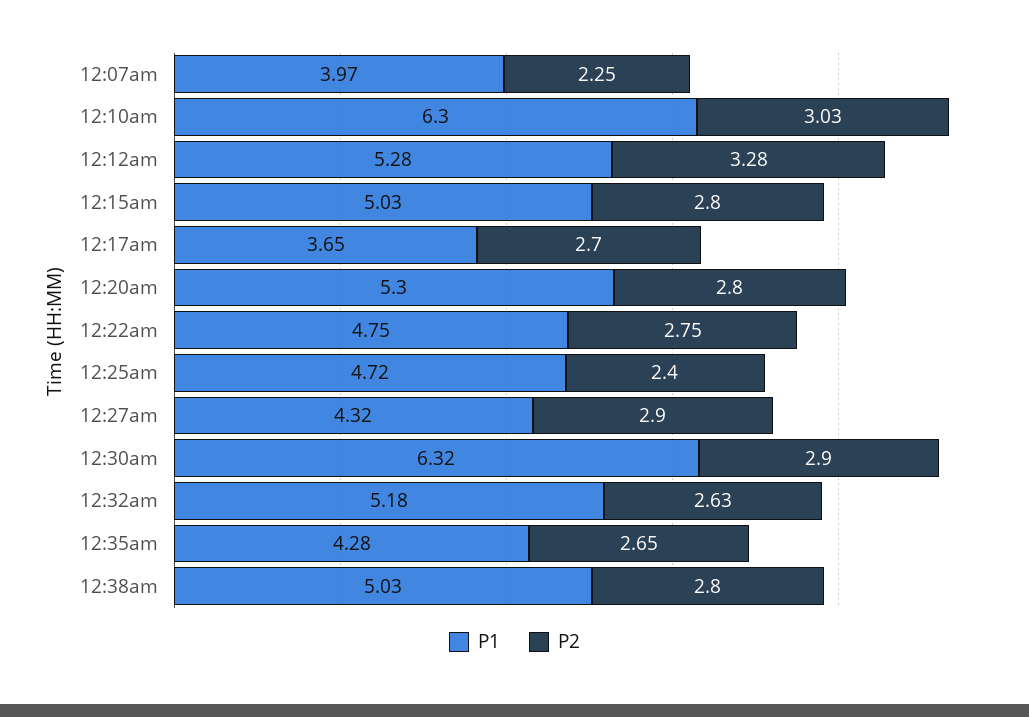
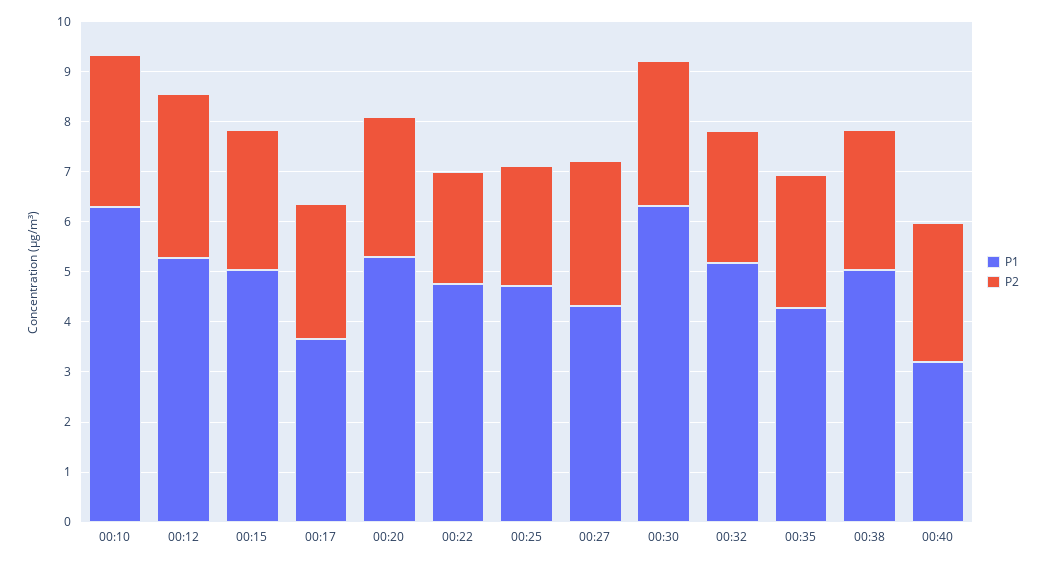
P1, 12:07am: 3.97 -> none
P2, 12:07am: 2.25 -> none
P2, 12:22am: 2.75 -> 2.2
P1, 00:40: none -> 3.2
P2, 00:40: none -> 2.8

